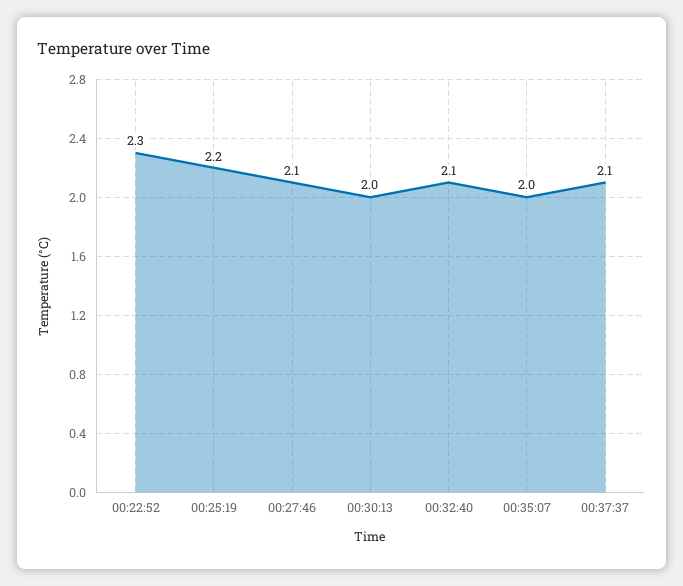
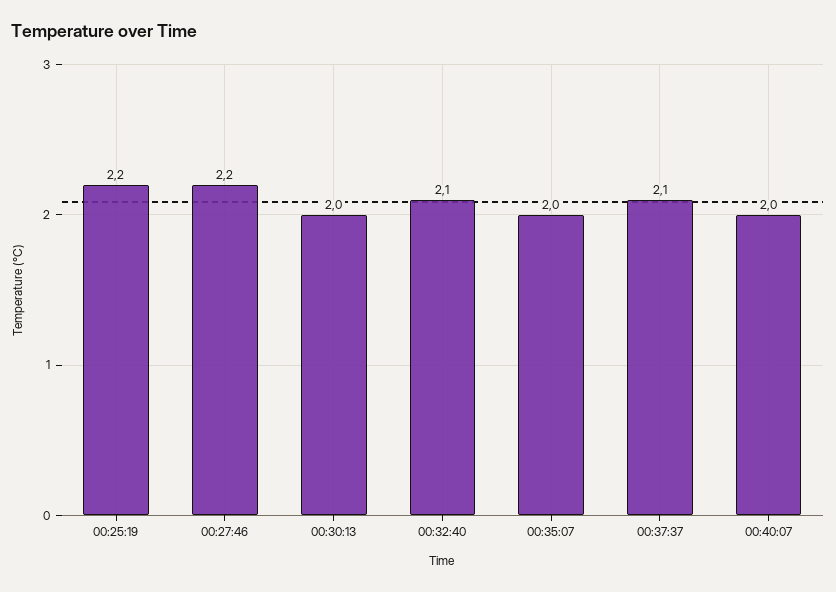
00:22:52: 2.3 -> none
00:27:46: 2.1 -> 2.2
00:40:07: none -> 2

